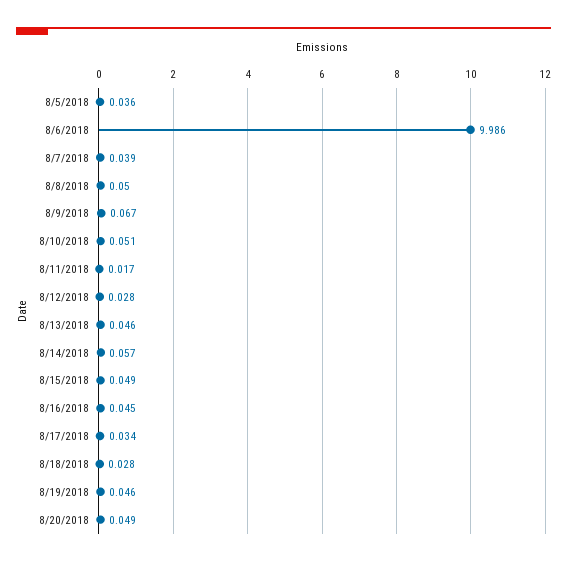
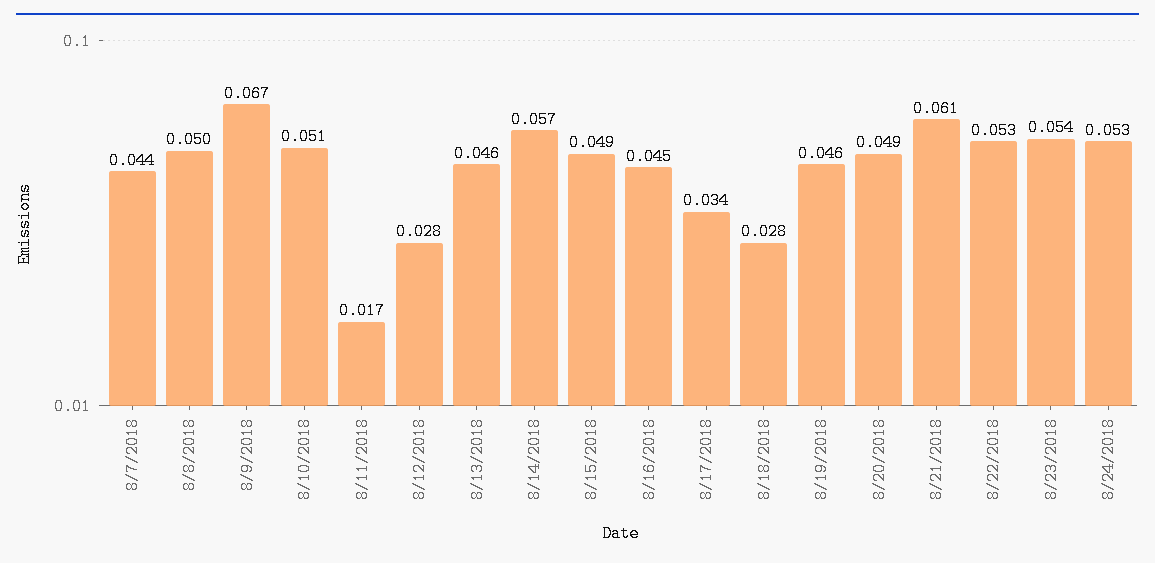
8/5/2018: 0.036 -> none
8/6/2018: 9.986 -> none
8/7/2018: 0.039 -> 0.044
8/21/2018: none -> 0.061
8/22/2018: none -> 0.053
8/23/2018: none -> 0.054
8/24/2018: none -> 0.053

